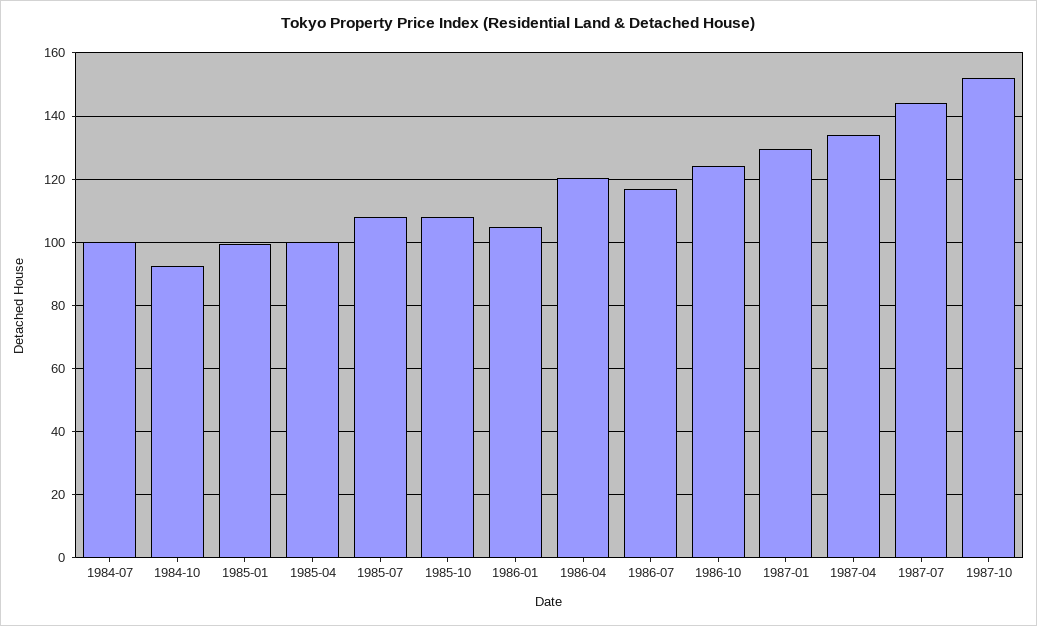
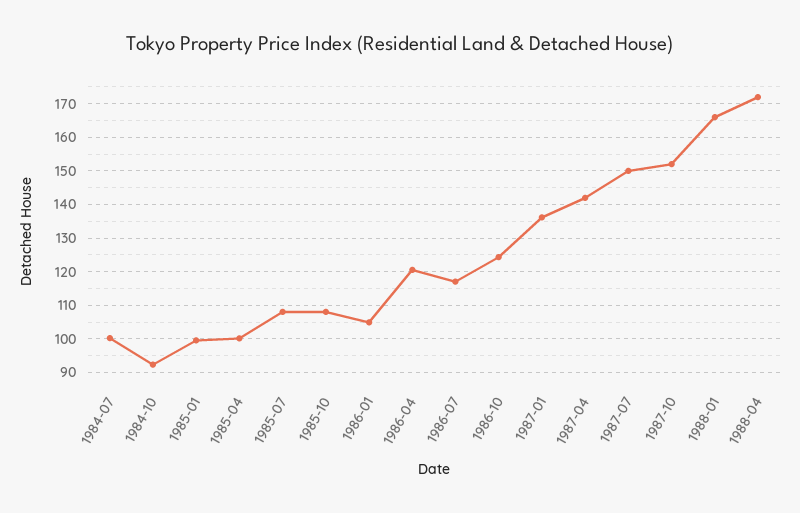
1987-01: 130 -> 136
1987-04: 134 -> 142
1987-07: 144 -> 150
1988-01: none -> 166
1988-04: none -> 172

